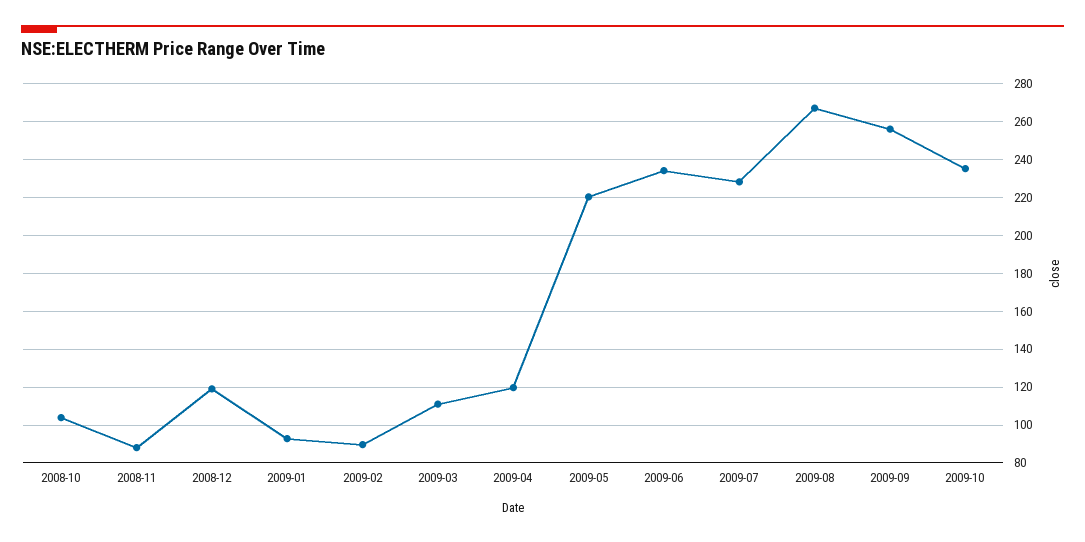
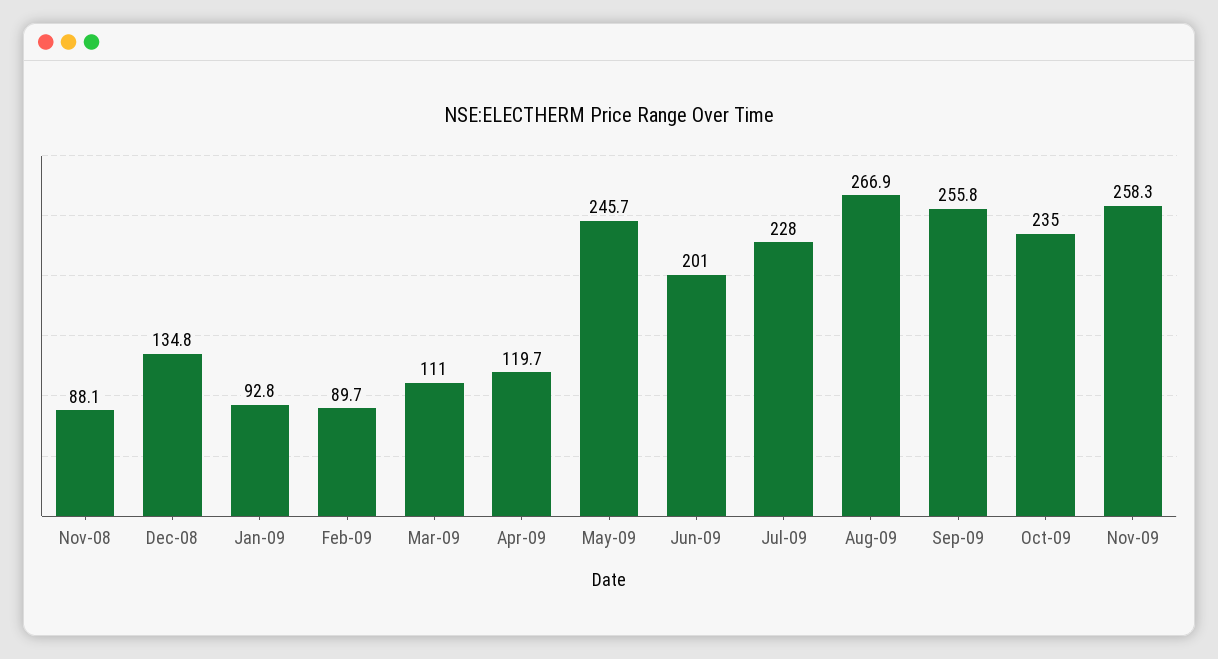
2008-10: 105 -> none
2008-12: 120 -> 134.8
2009-05: 220 -> 245.7
2009-06: 235 -> 201
Nov-09: none -> 258.3

